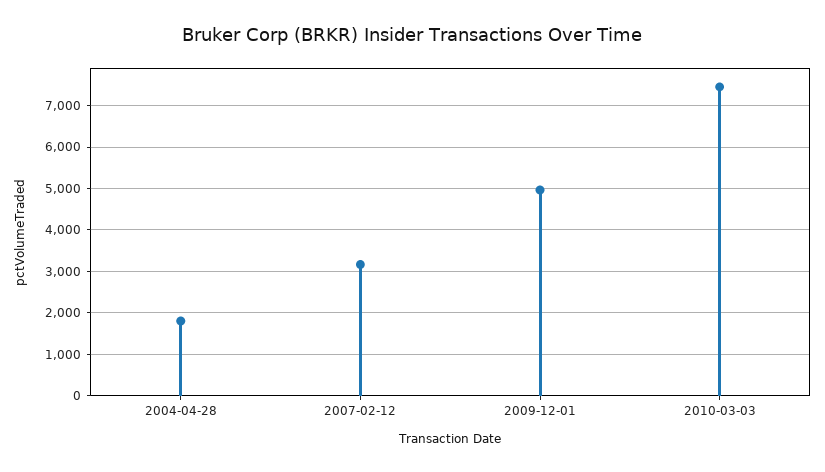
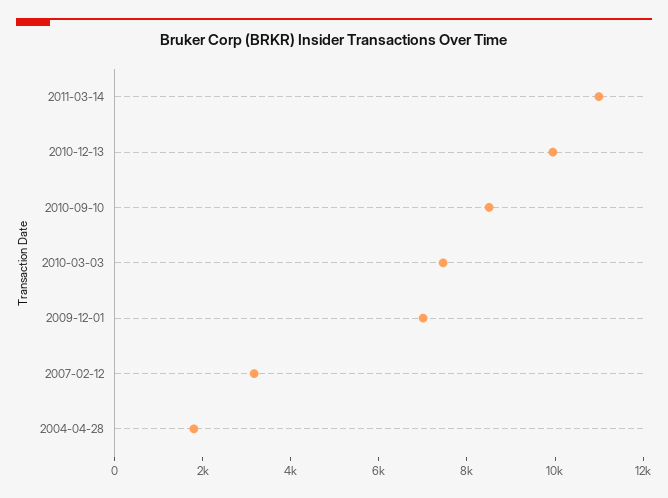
2009-12-01: 5000 -> 7000
2011-03-14: none -> 11000
2010-12-13: none -> 10000
2010-09-10: none -> 8500

